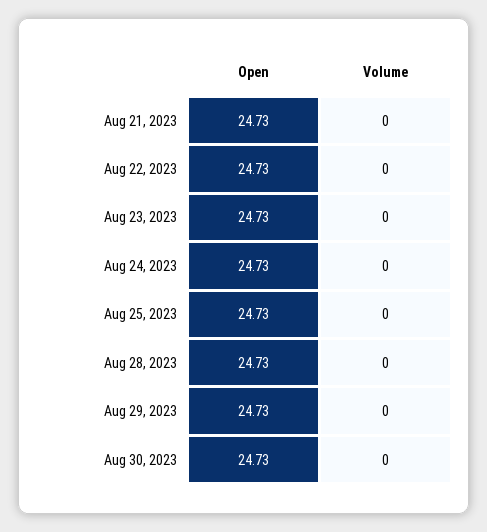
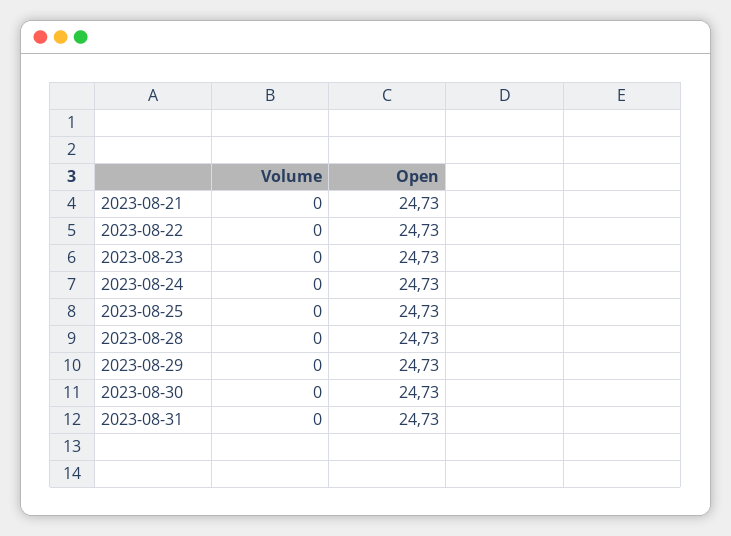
Volume, 2023-08-31: none -> 0
Open, 2023-08-31: none -> 24.73

